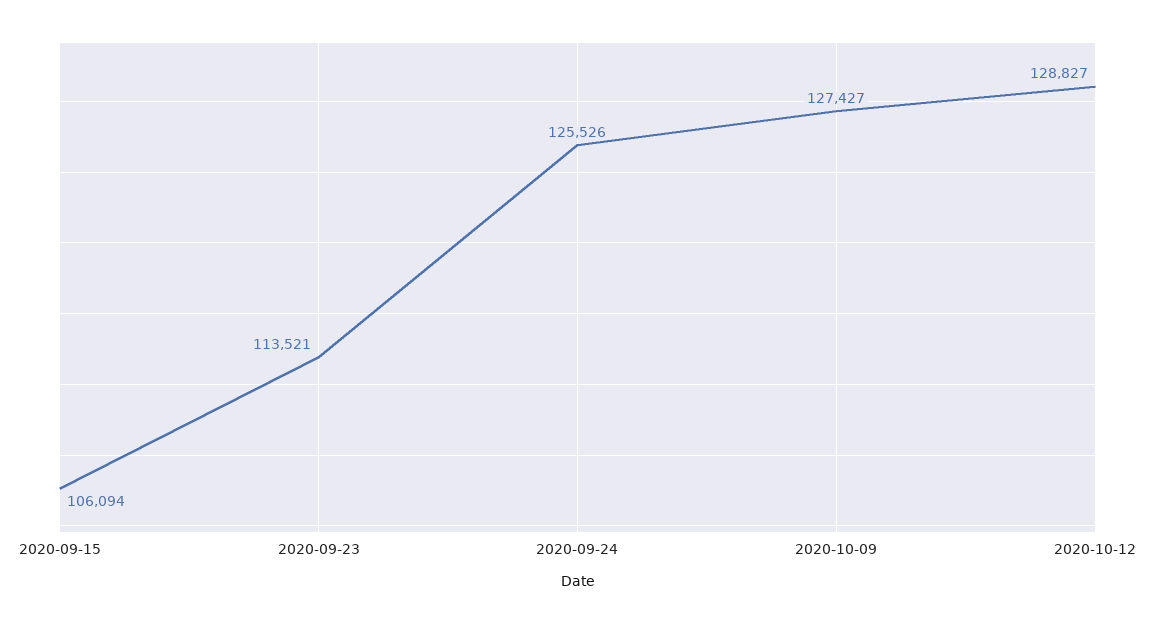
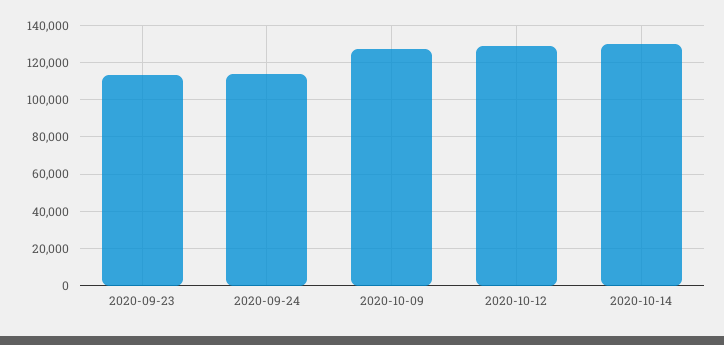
2020-09-15: 106094 -> none
2020-09-24: 125526 -> 115000
2020-10-14: none -> 130000

